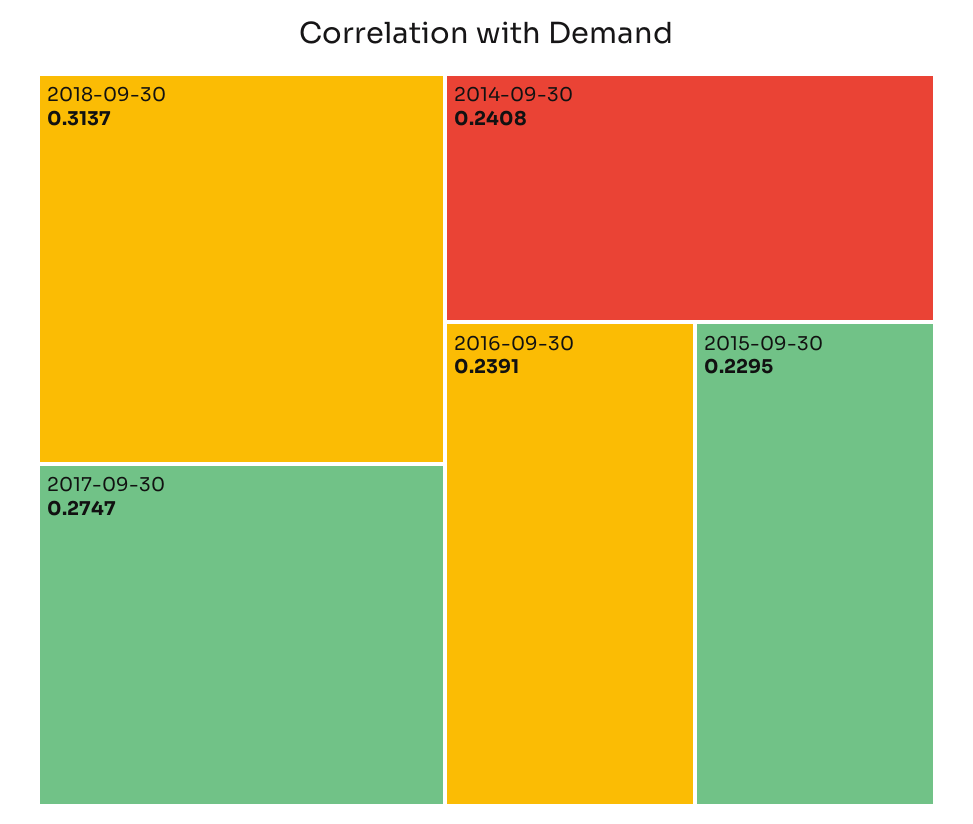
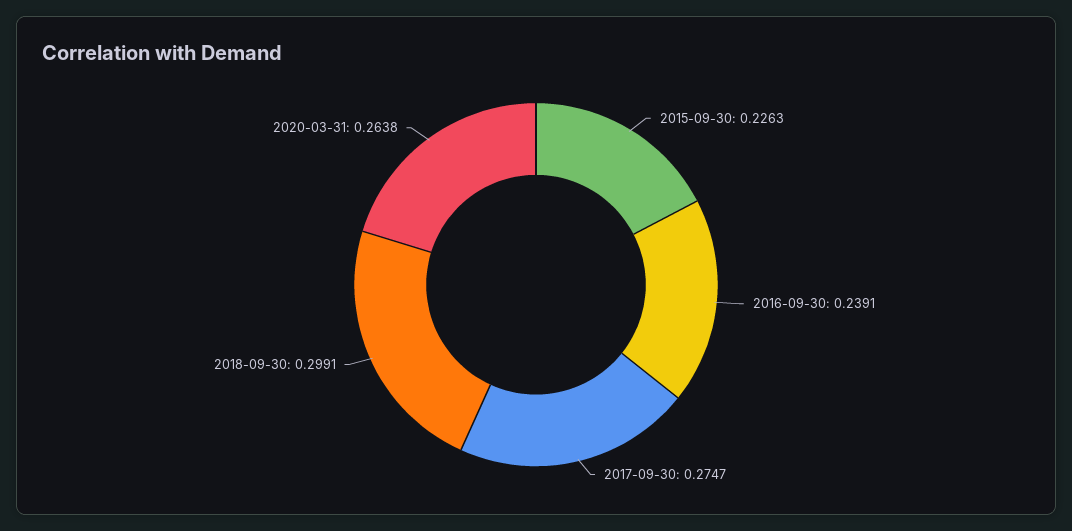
2018-09-30: 0.3137 -> 0.2991
2014-09-30: 0.2408 -> none
2015-09-30: 0.2295 -> 0.2263
2020-03-31: none -> 0.2638

